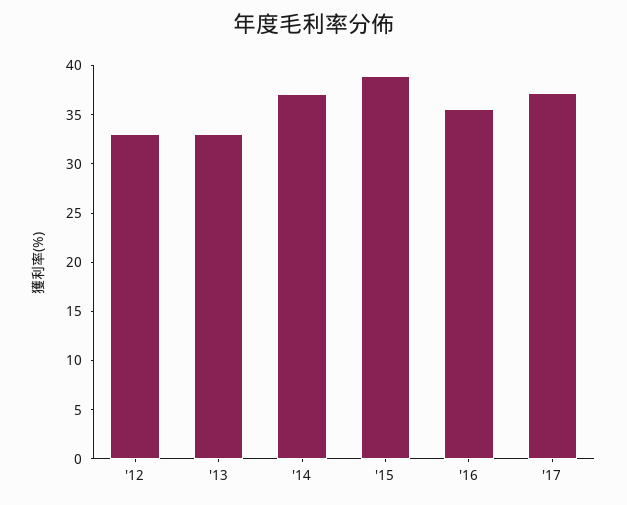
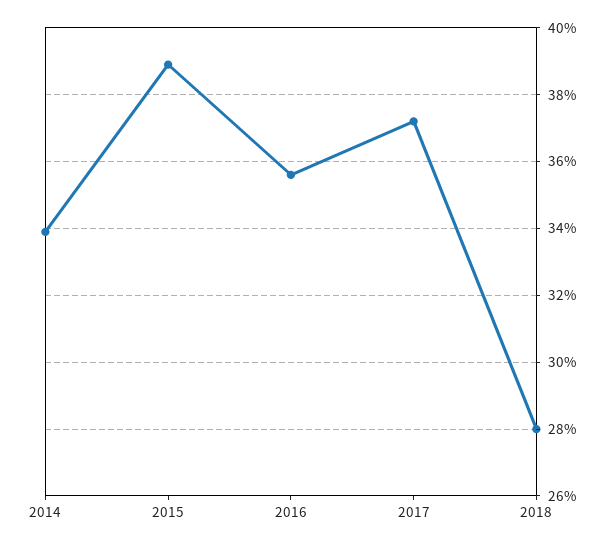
'12: 33 -> none
'13: 33 -> none
'14: 37 -> 34
2018: none -> 28

